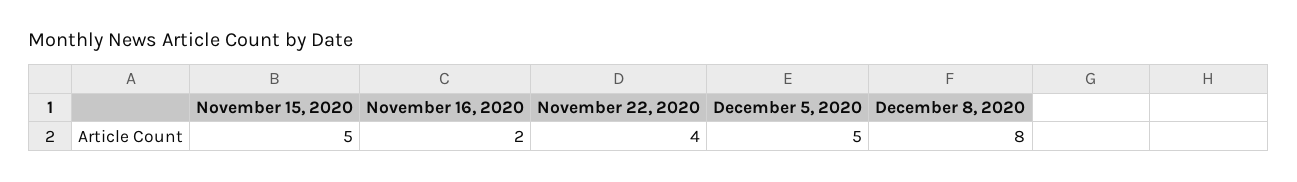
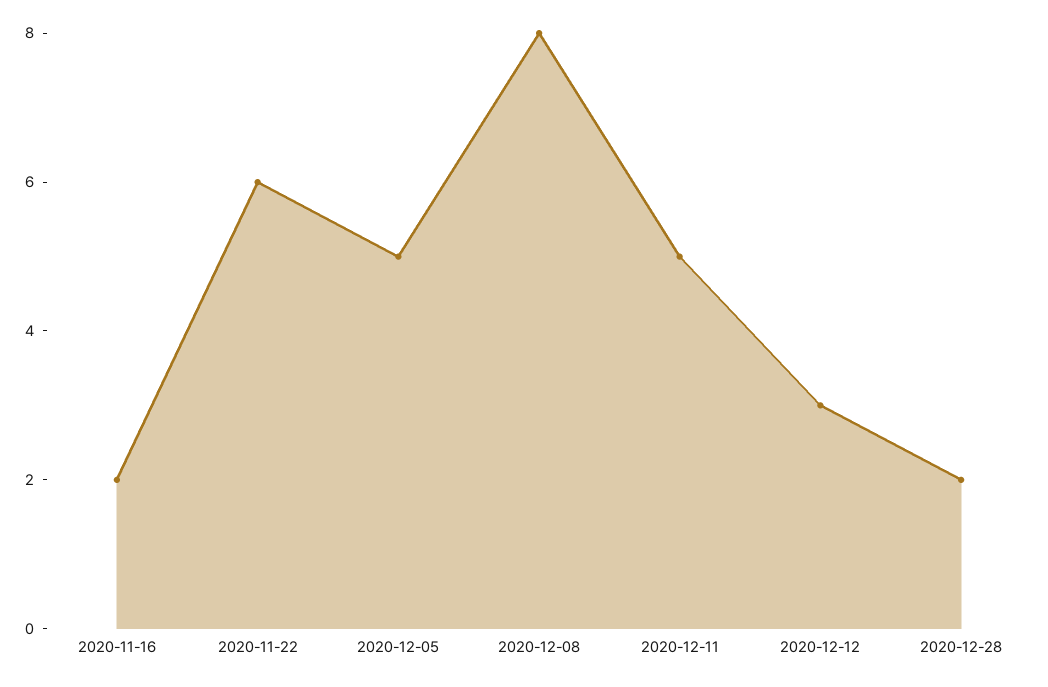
November 15, 2020: 5 -> none
November 22, 2020: 4 -> 6
2020-12-11: none -> 5
2020-12-12: none -> 3
2020-12-28: none -> 2

